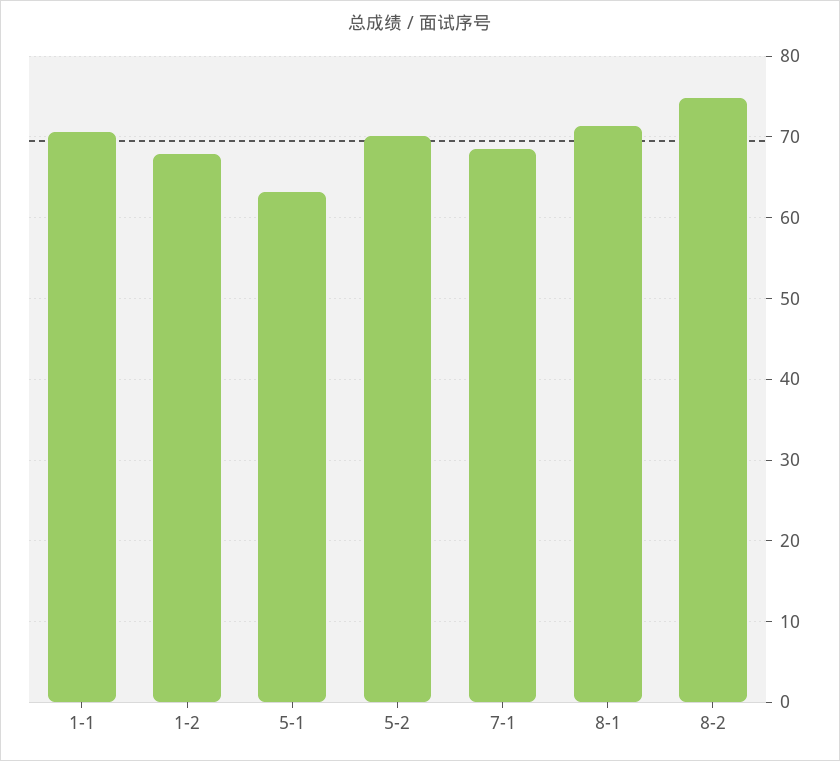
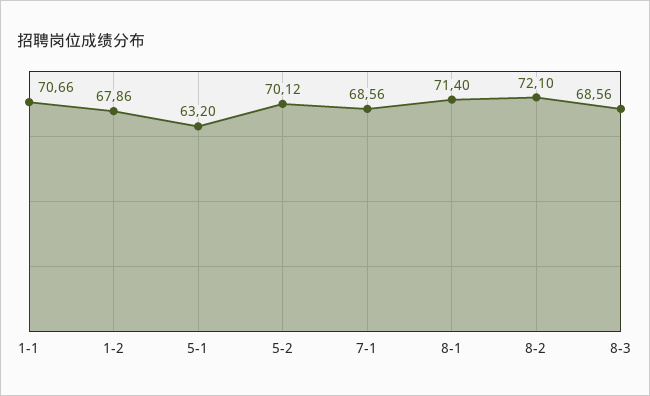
8-2: 75 -> 72.1
8-3: none -> 68.56

